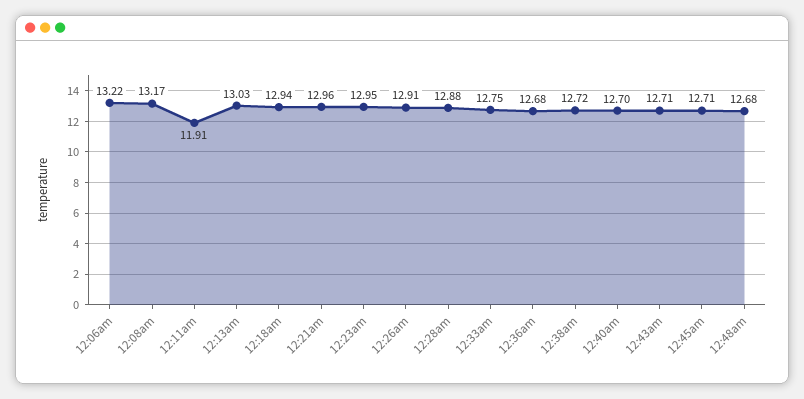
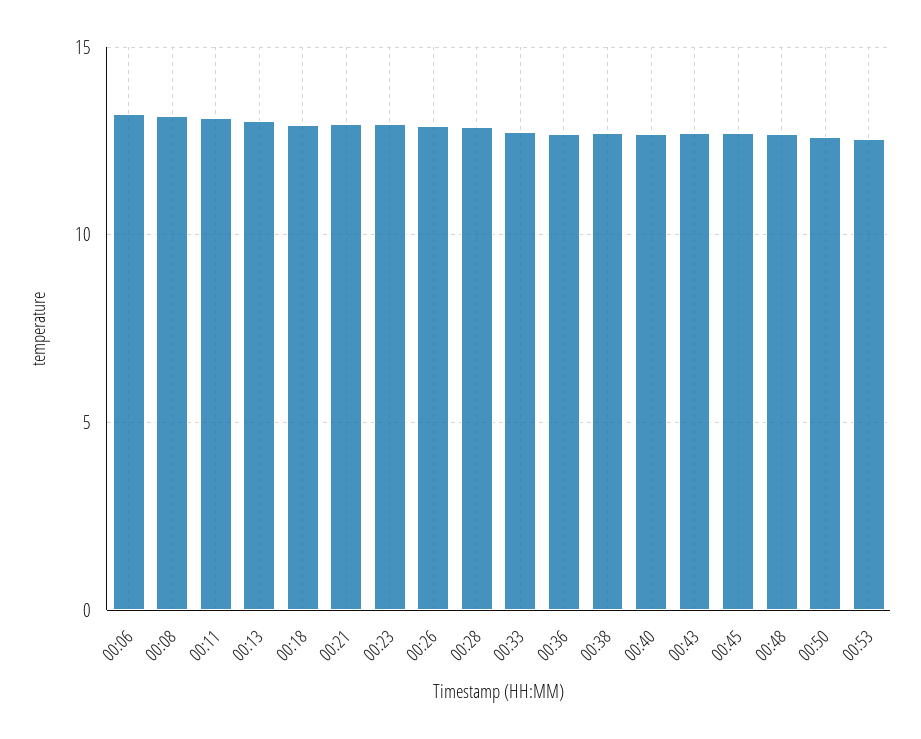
12:11am: 11.91 -> 13
00:50: none -> 12.5
00:53: none -> 12.5

